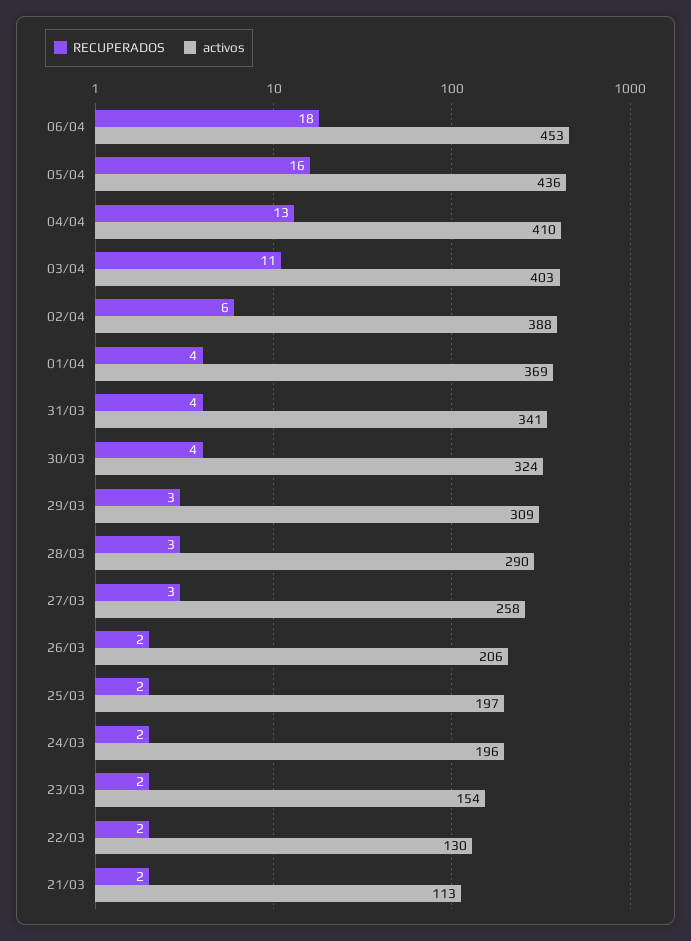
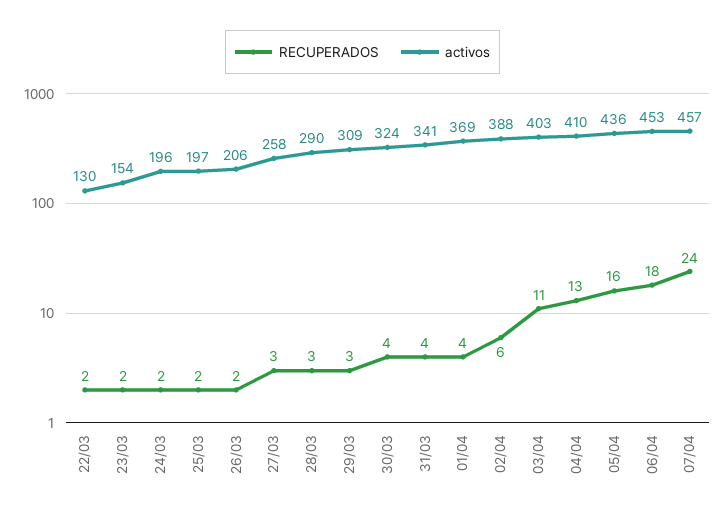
RECUPERADOS, 21/03: 2 -> none
activos, 21/03: 113 -> none
RECUPERADOS, 07/04: none -> 24
activos, 07/04: none -> 457

